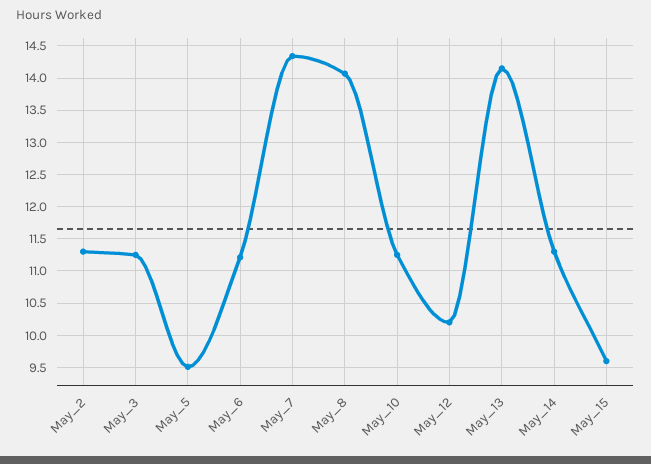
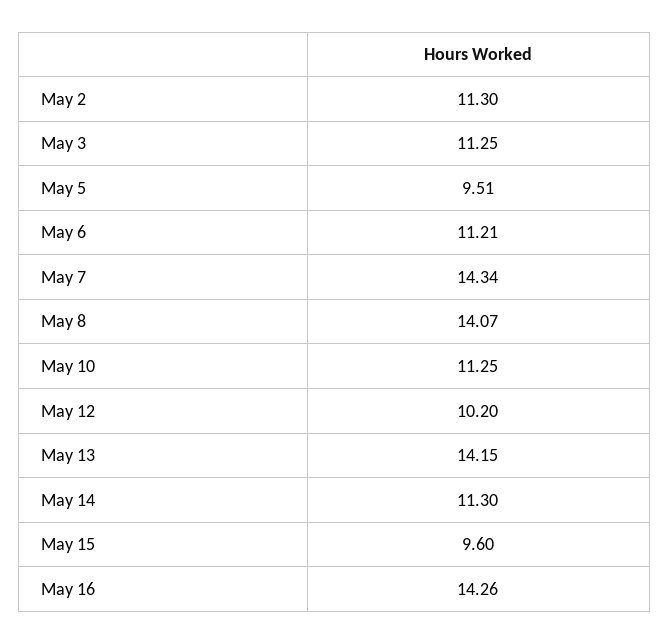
May 16: none -> 14.26

